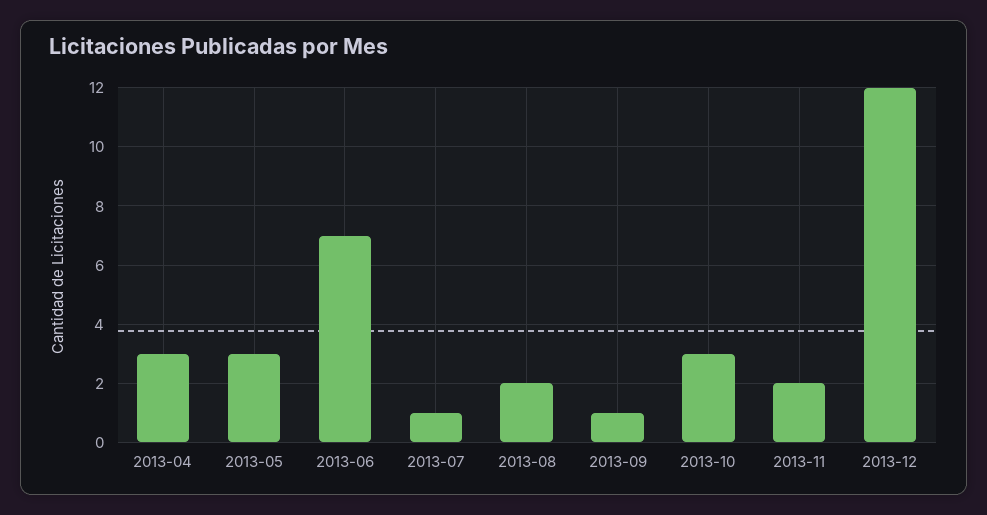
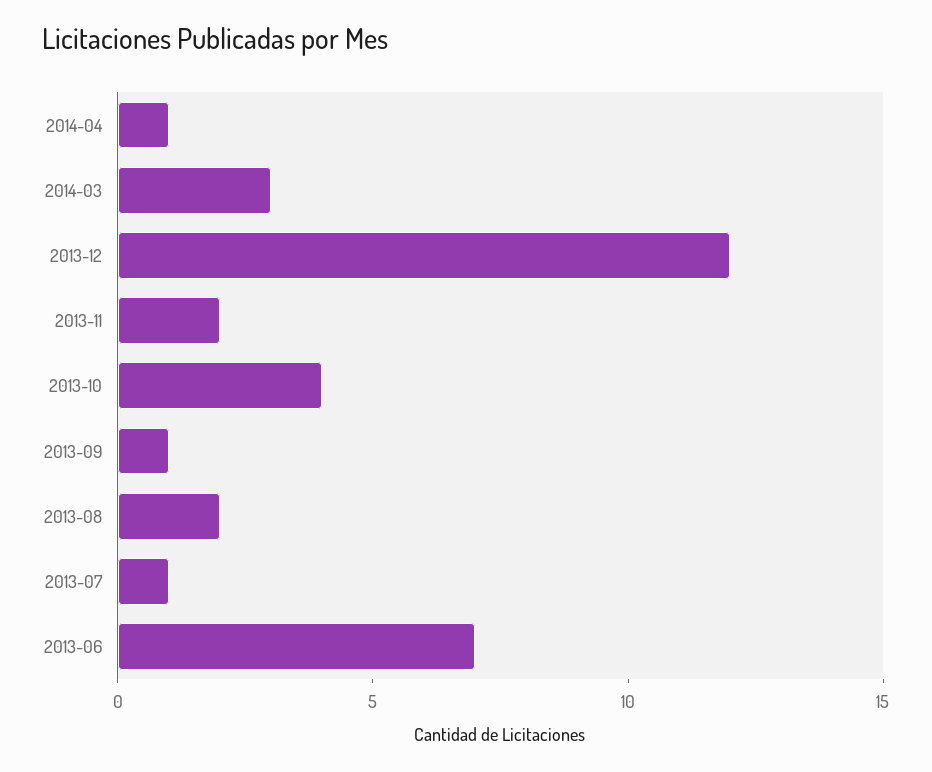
2013-04: 3 -> none
2013-05: 3 -> none
2013-10: 3 -> 4
2014-04: none -> 1
2014-03: none -> 3

